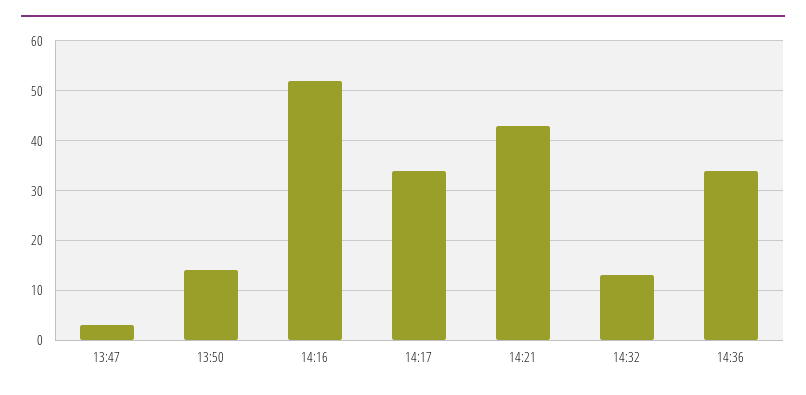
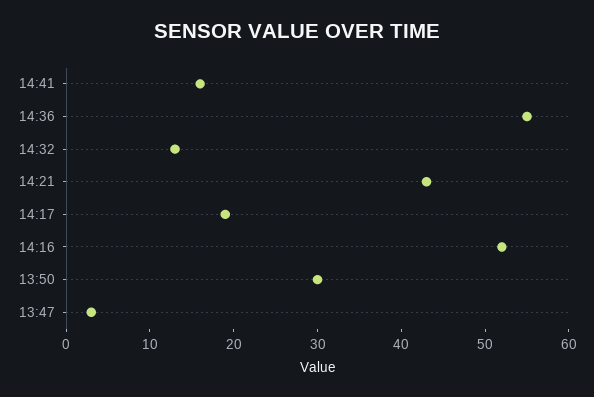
13:50: 15 -> 30
14:17: 35 -> 19
14:36: 35 -> 55
14:41: none -> 16

